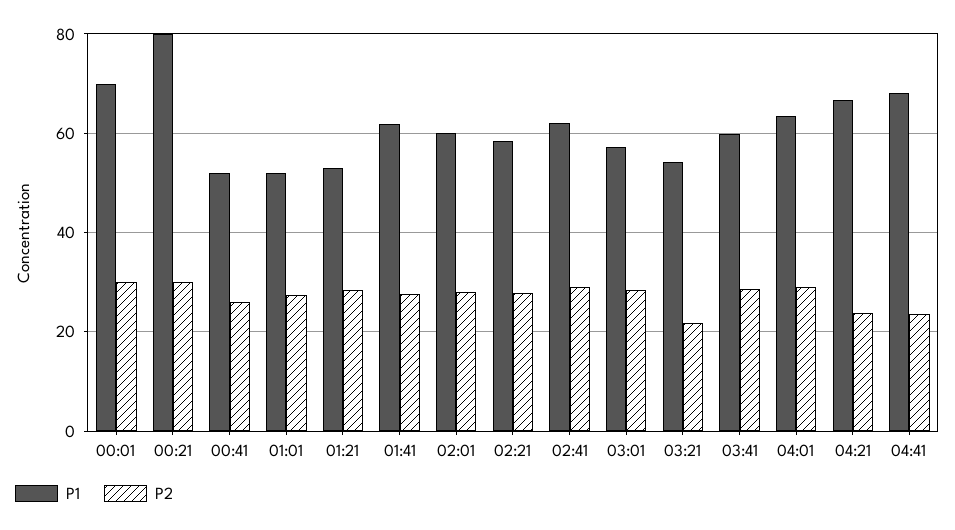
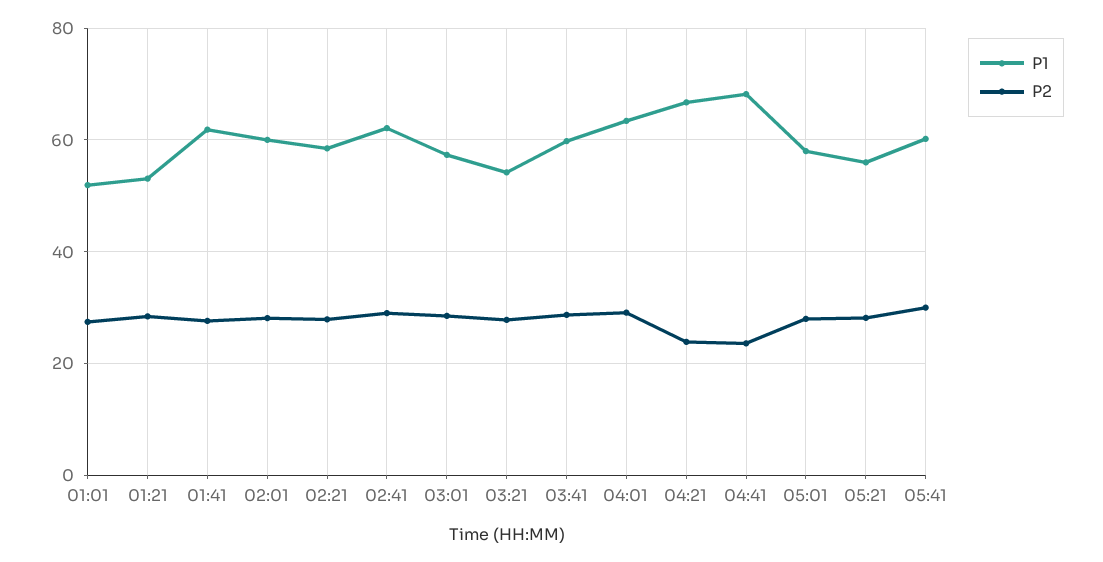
P1, 00:01: 70 -> none
P2, 00:01: 30 -> none
P1, 00:21: 80 -> none
P2, 00:21: 30 -> none
P1, 00:41: 52 -> none
P2, 00:41: 26 -> none
P2, 03:21: 22 -> 28
P1, 05:01: none -> 58
P2, 05:01: none -> 28
P1, 05:21: none -> 56
P2, 05:21: none -> 28
P1, 05:41: none -> 60
P2, 05:41: none -> 30

